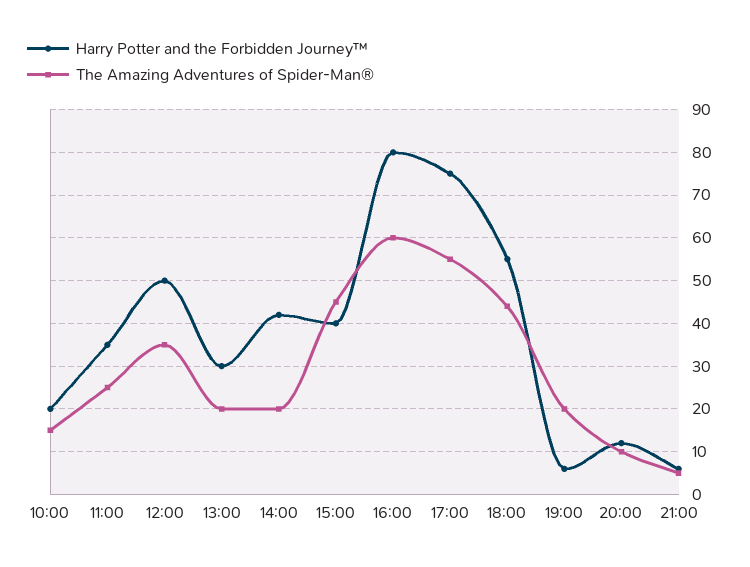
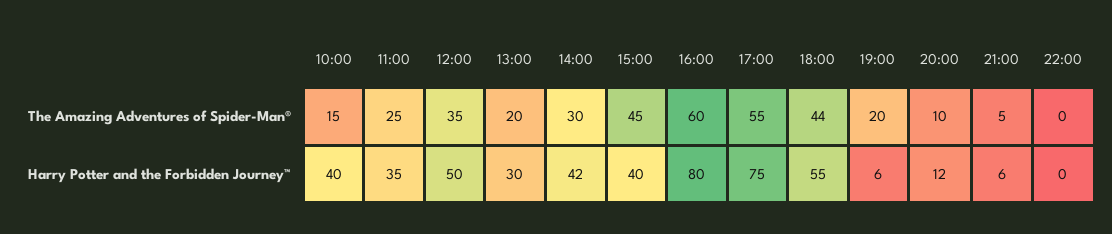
Harry Potter and the Forbidden Journey™, 10:00: 20 -> 40
The Amazing Adventures of Spider-Man®, 14:00: 20 -> 30
The Amazing Adventures of Spider-Man®, 22:00: none -> 0
Harry Potter and the Forbidden Journey™, 22:00: none -> 0

